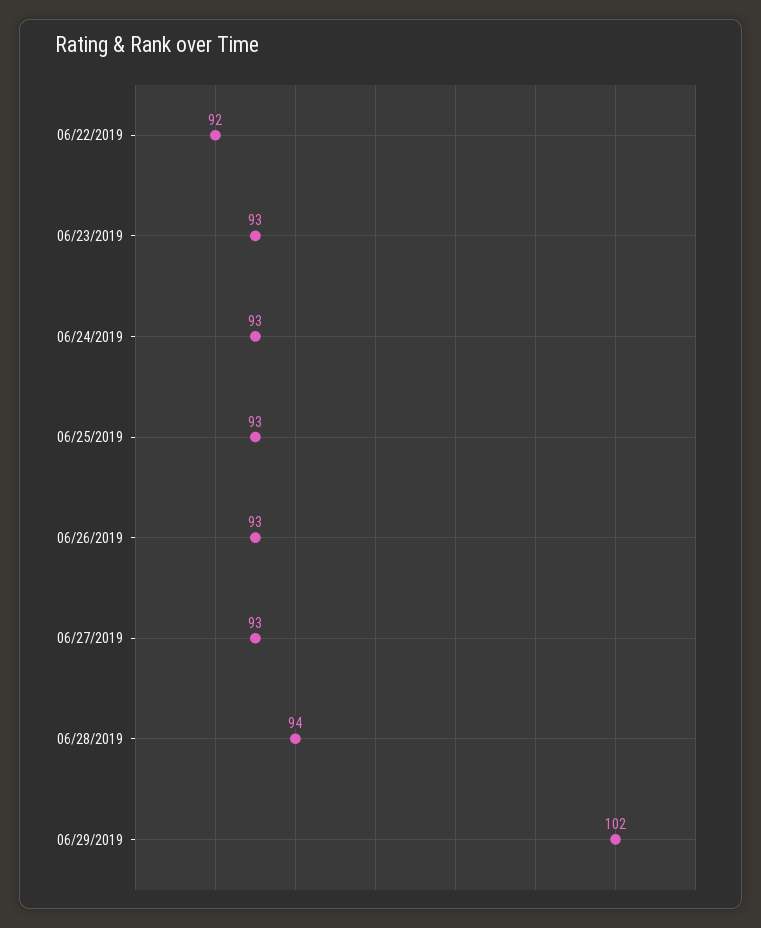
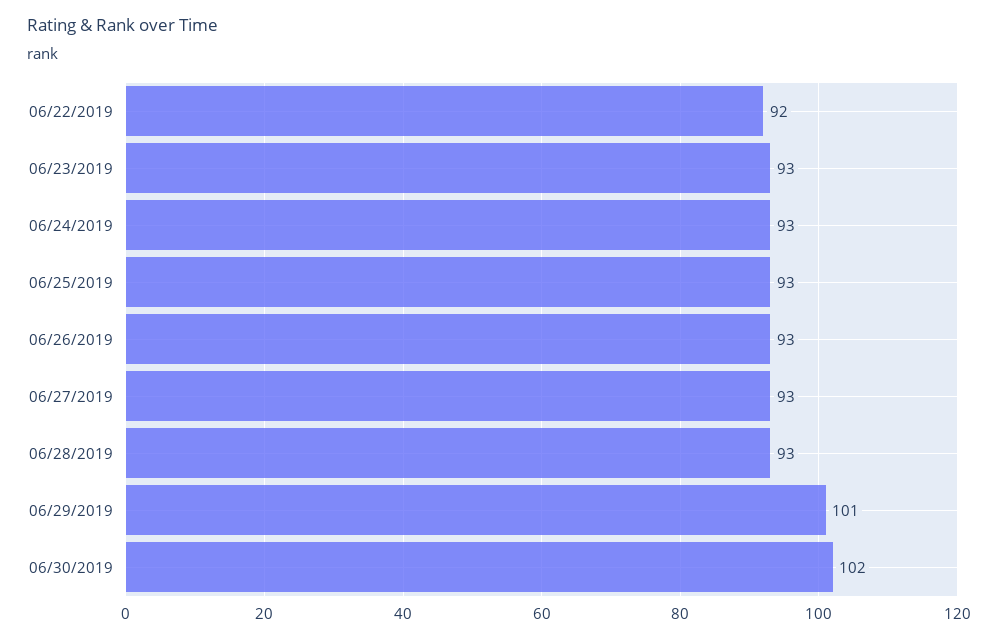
06/28/2019: 94 -> 93
06/29/2019: 102 -> 101
06/30/2019: none -> 102

